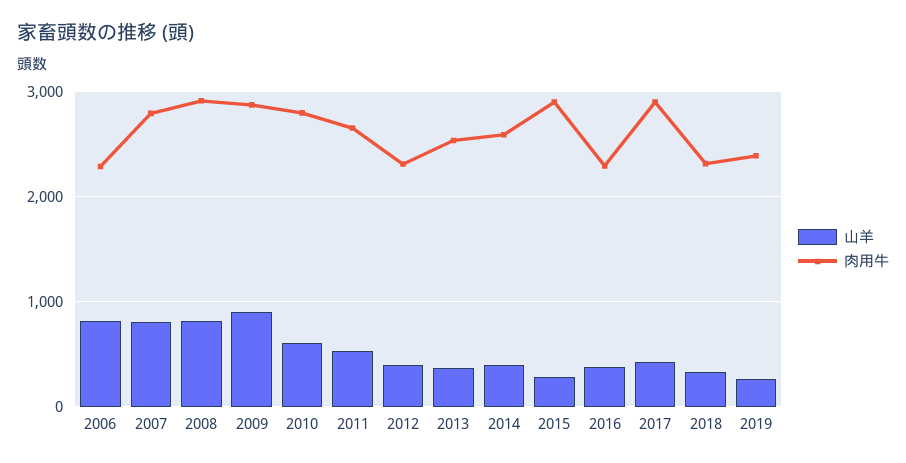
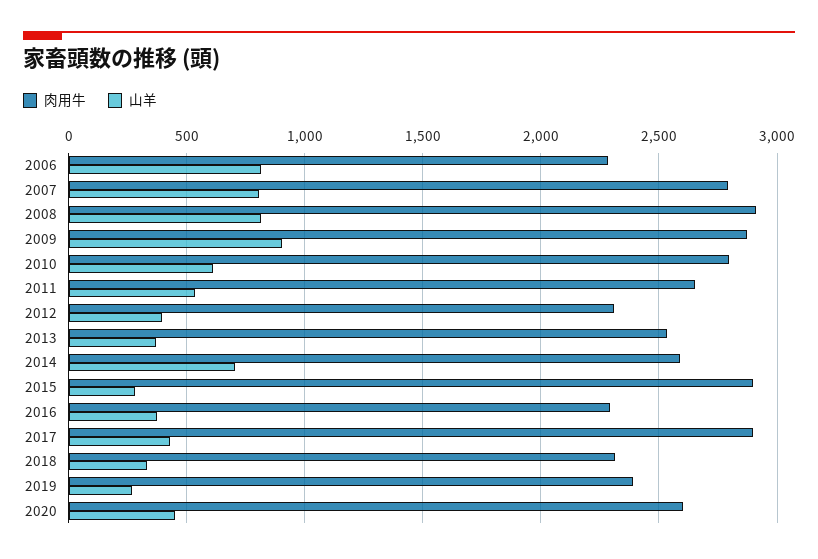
山羊, 2014: 400 -> 700
肉用牛, 2020: none -> 2600
山羊, 2020: none -> 450

